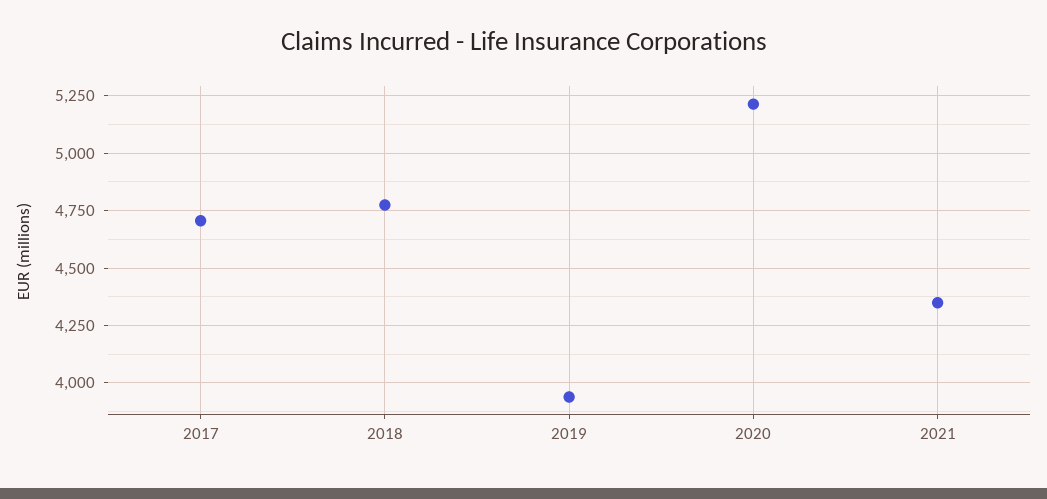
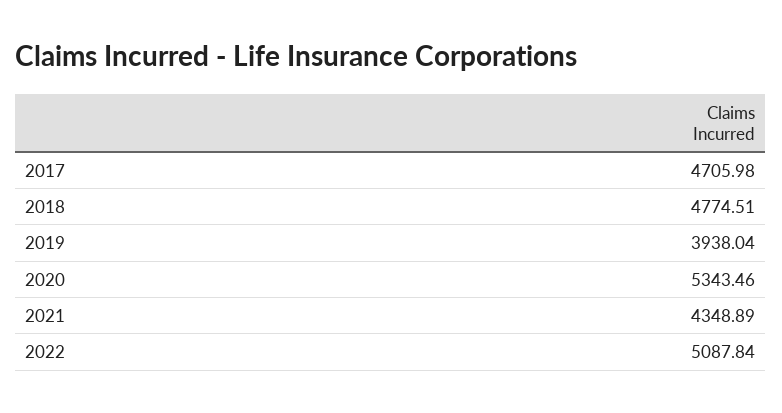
2020: 5200 -> 5343.46
2022: none -> 5087.84

